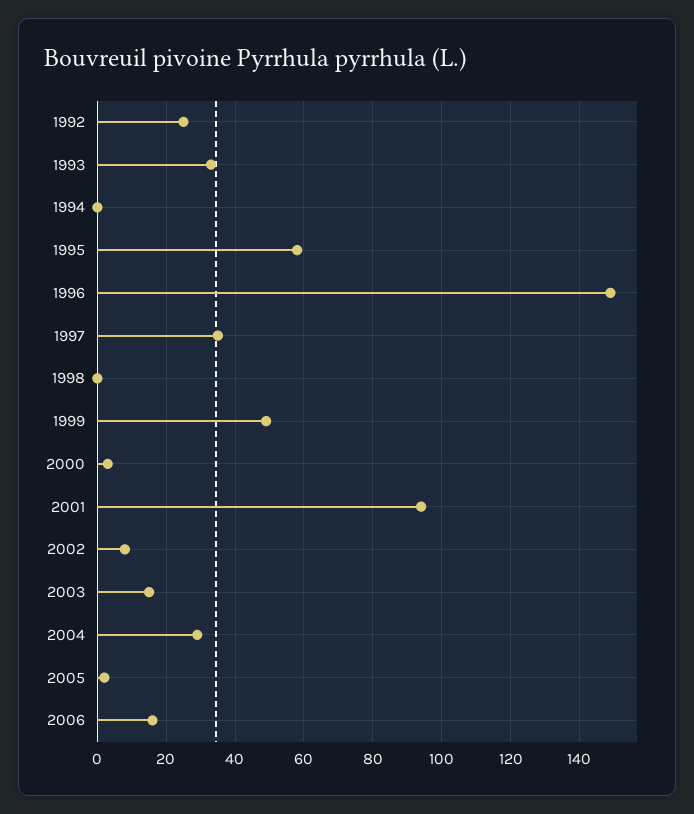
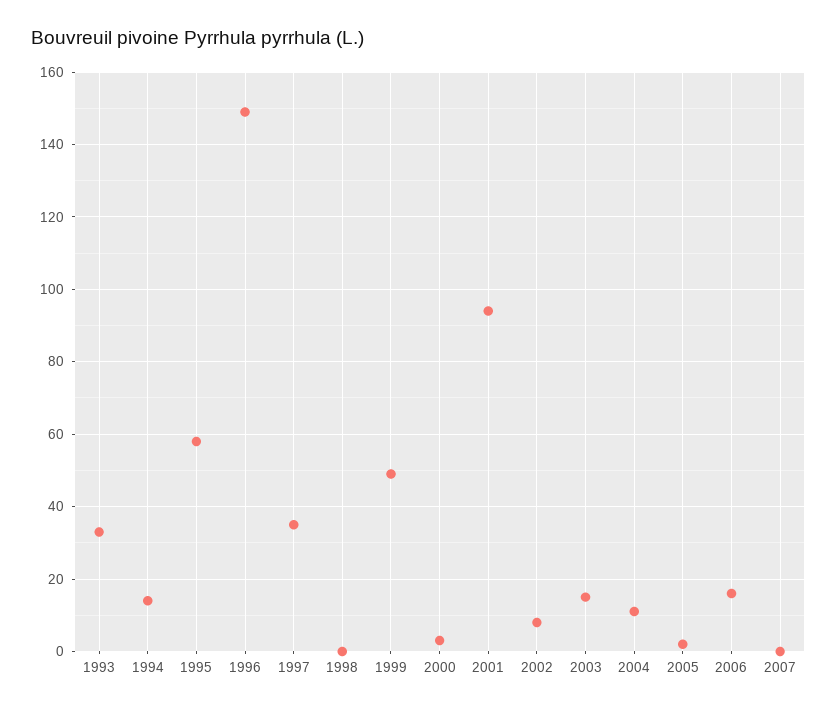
1992: 25 -> none
1994: 0 -> 15
2004: 30 -> 10
2007: none -> 0

